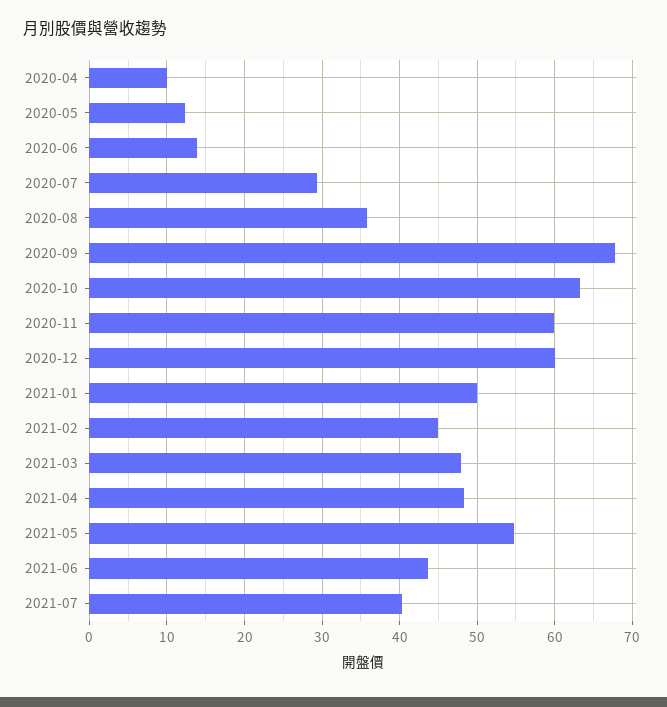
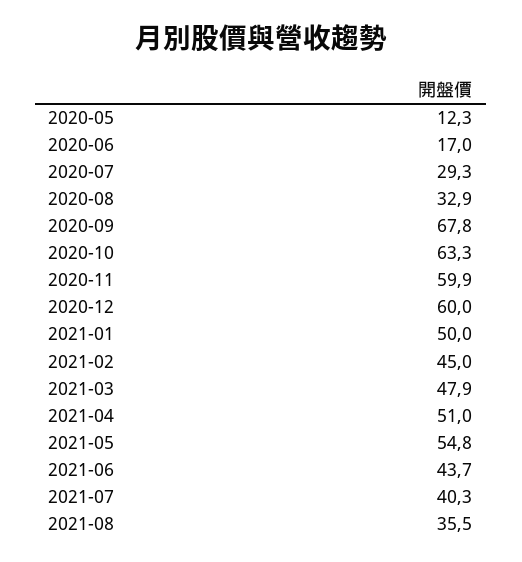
2020-04: 10 -> none
2020-06: 14 -> 17
2020-08: 36 -> 32.9
2021-04: 48 -> 51
2021-08: none -> 35.5

